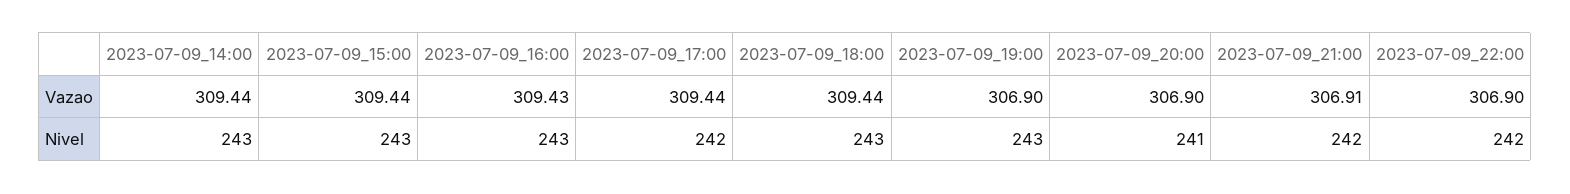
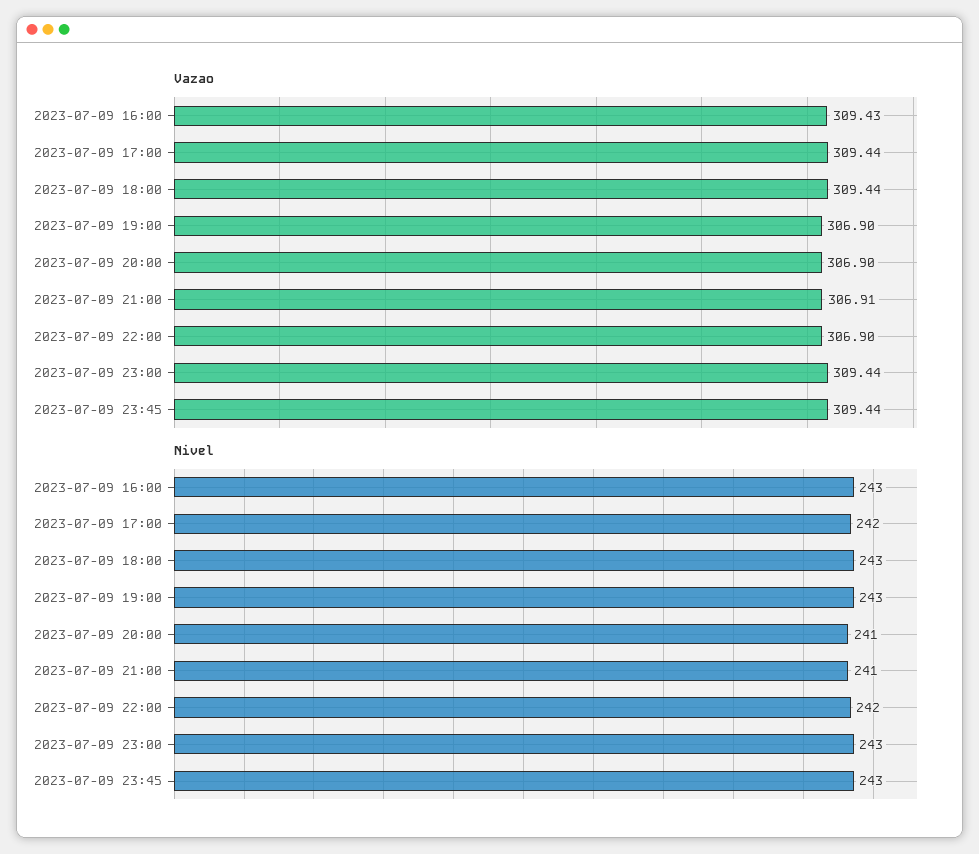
Vazao, 2023-07-09_14:00: 309.44 -> none
Vazao, 2023-07-09_15:00: 309.44 -> none
Nivel, 2023-07-09_14:00: 243 -> none
Nivel, 2023-07-09_15:00: 243 -> none
Nivel, 2023-07-09_21:00: 242 -> 241
Vazao, 2023-07-09 23:00: none -> 309.44
Vazao, 2023-07-09 23:45: none -> 309.44
Nivel, 2023-07-09 23:00: none -> 243
Nivel, 2023-07-09 23:45: none -> 243

